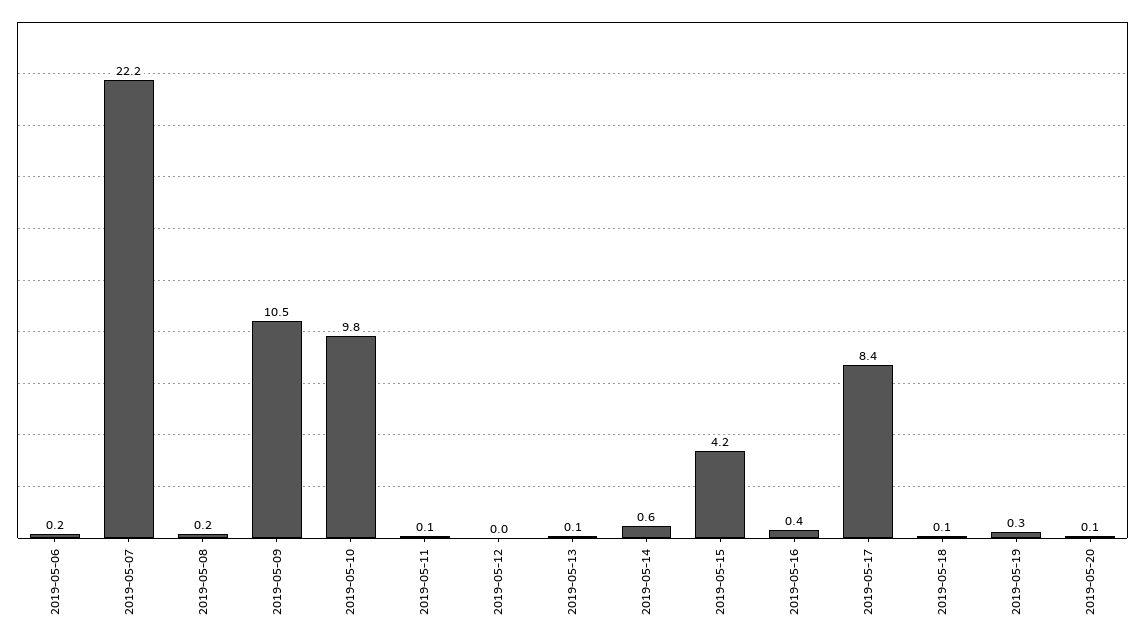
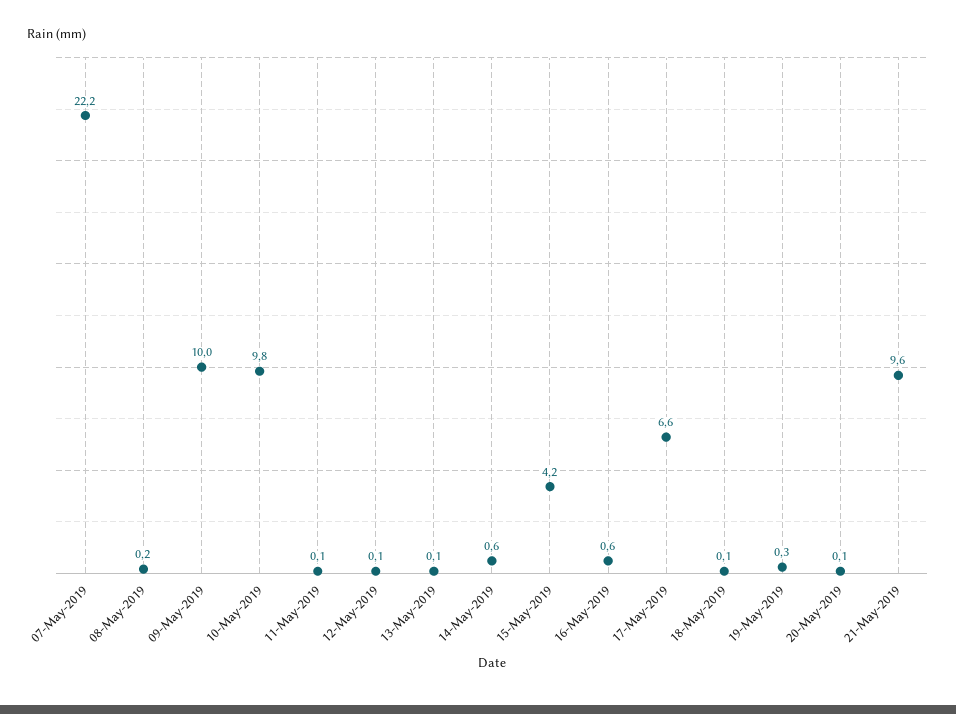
2019-05-06: 0.2 -> none
2019-05-09: 10.5 -> 10
2019-05-12: 0 -> 0.1
2019-05-16: 0.4 -> 0.6
2019-05-17: 8.4 -> 6.6
21-May-2019: none -> 9.6

